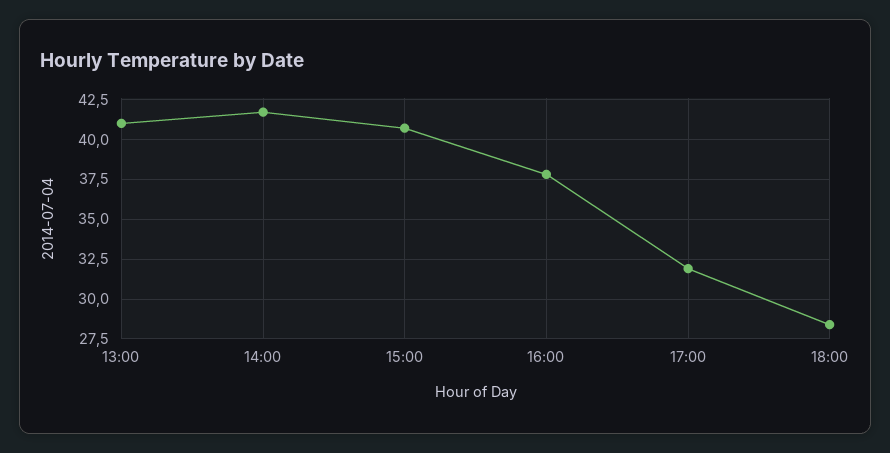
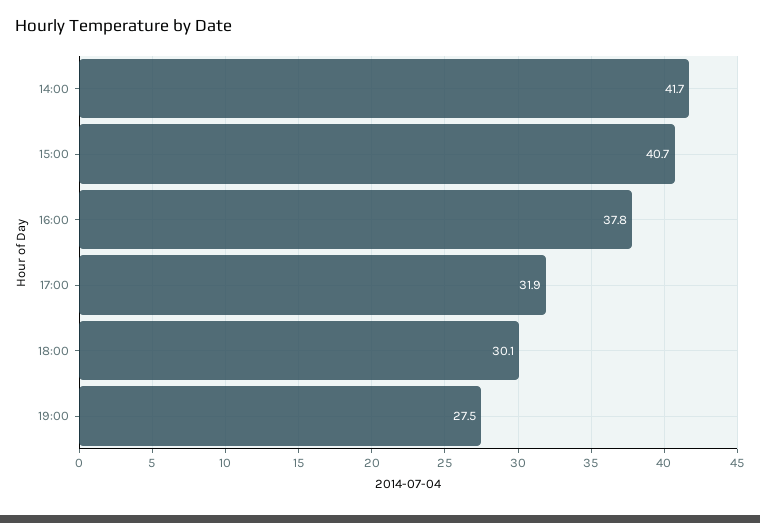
13:00: 41 -> none
18:00: 28.5 -> 30.1
19:00: none -> 27.5

